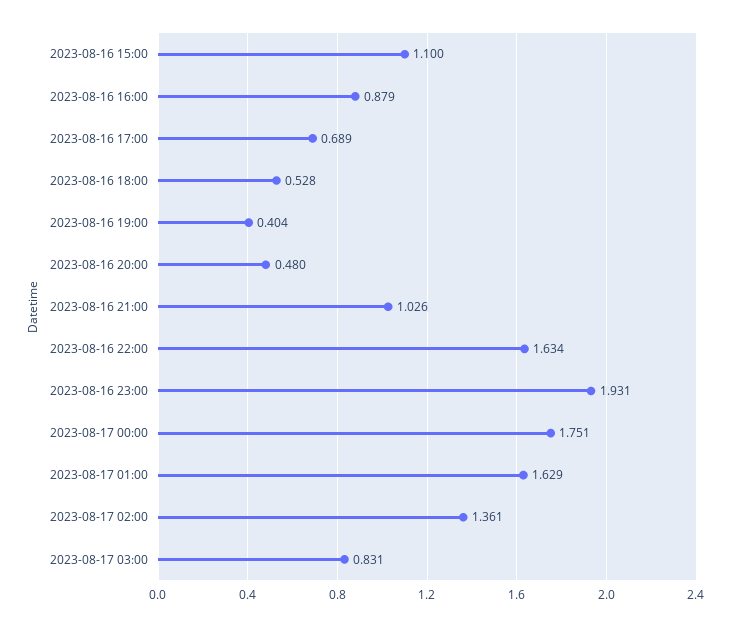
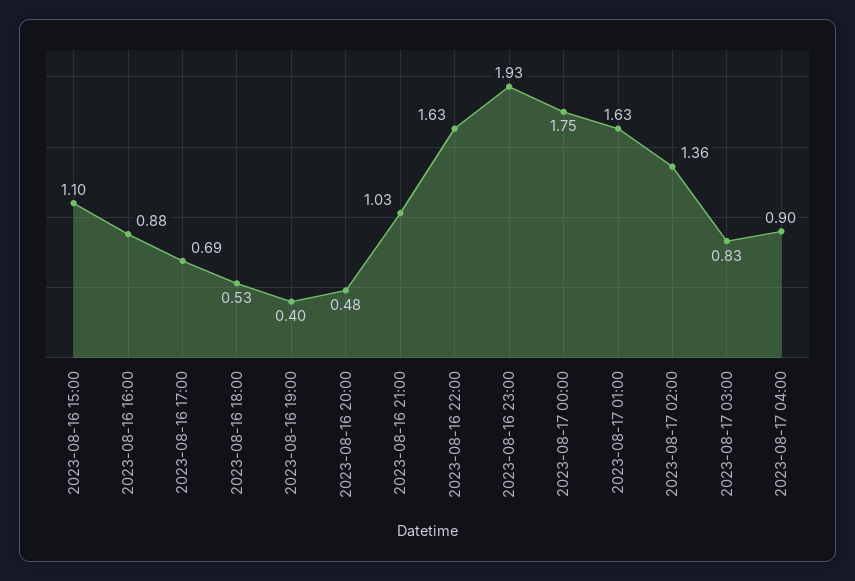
2023-08-17 04:00: none -> 0.9

